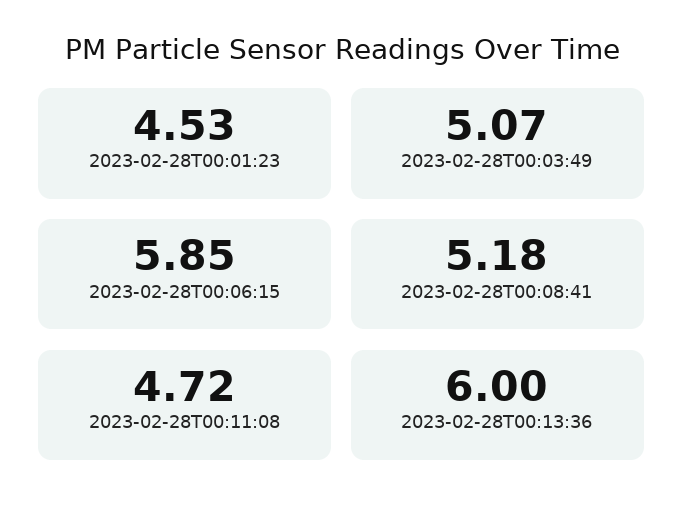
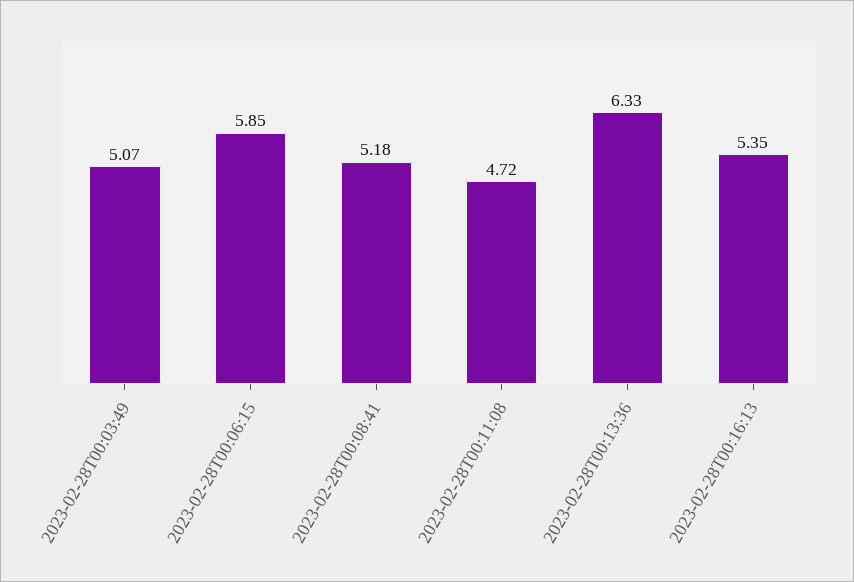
2023-02-28T00:01:23: 4.53 -> none
2023-02-28T00:13:36: 6 -> 6.33
2023-02-28T00:16:13: none -> 5.35

